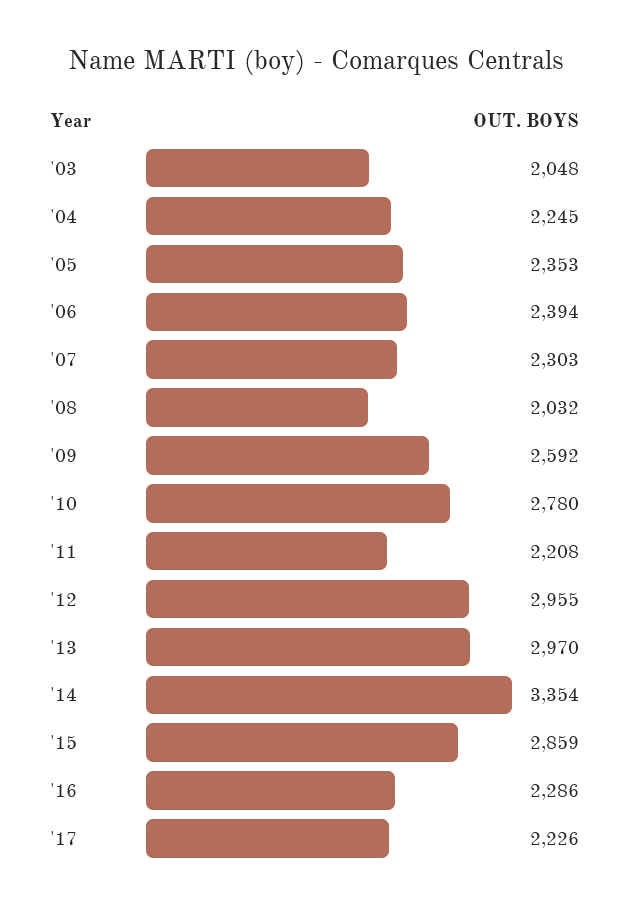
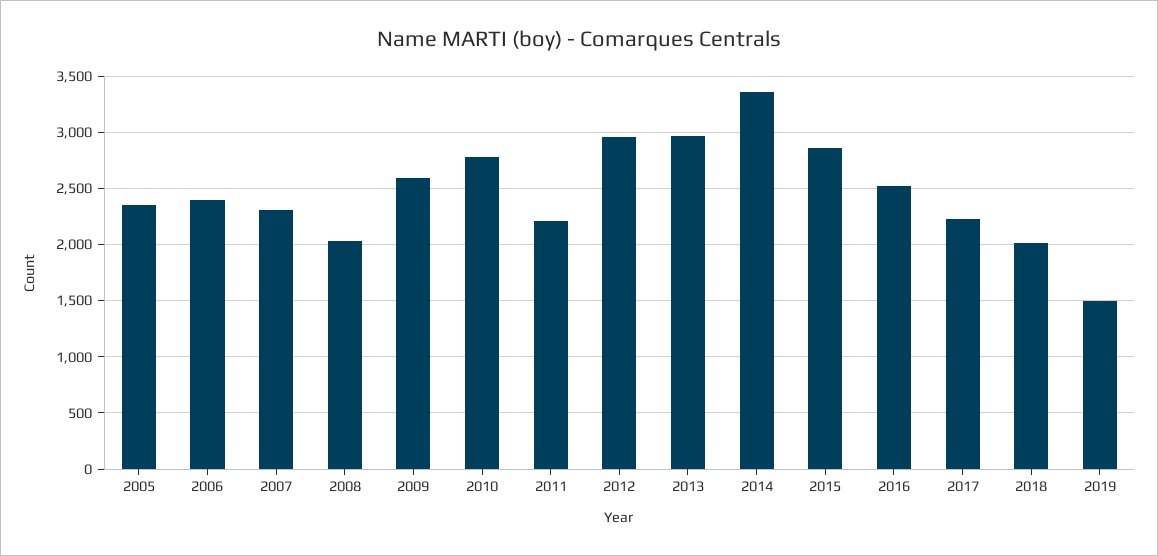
'03: 2048 -> none
'04: 2245 -> none
'16: 2286 -> 2500
2018: none -> 2000
2019: none -> 1500

